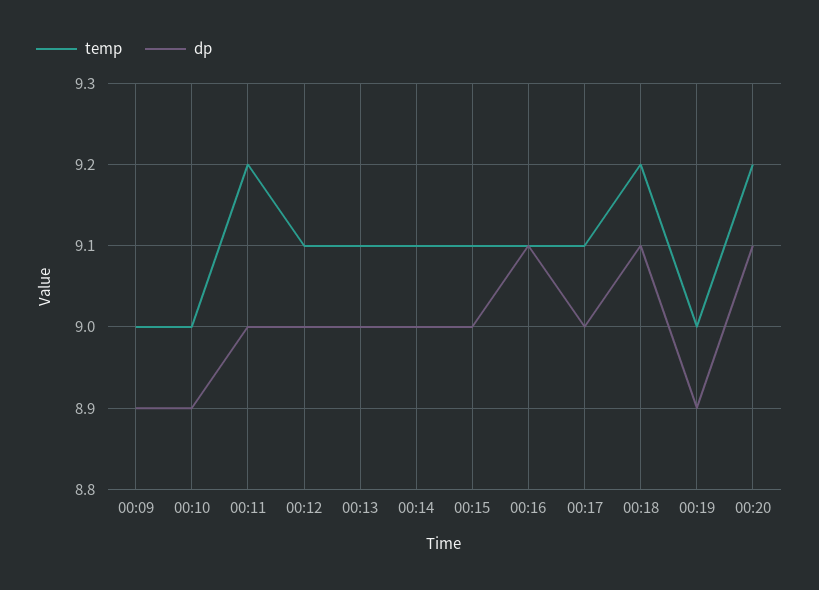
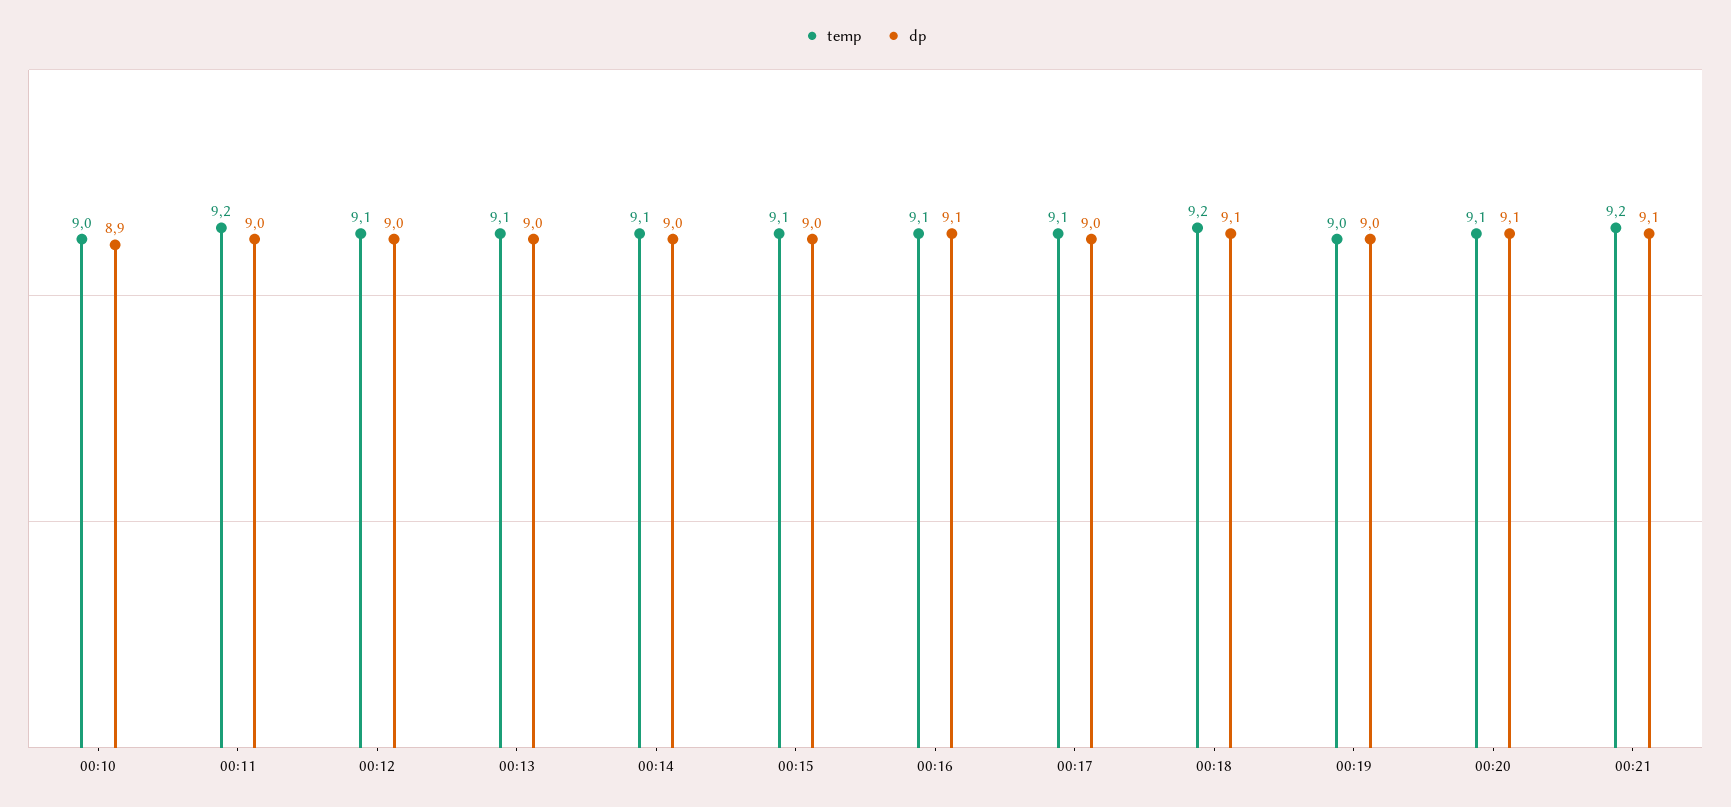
temp, 00:09: 9 -> none
dp, 00:09: 8.9 -> none
dp, 00:19: 8.9 -> 9
temp, 00:20: 9.2 -> 9.1
temp, 00:21: none -> 9.2
dp, 00:21: none -> 9.1

